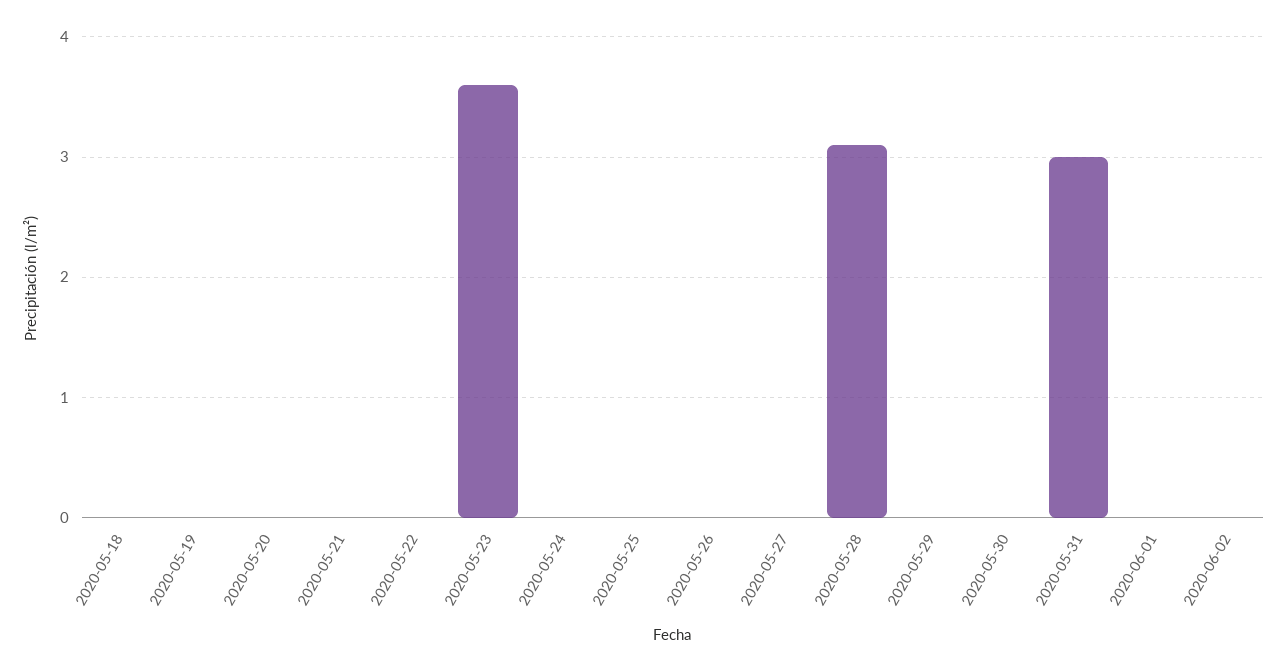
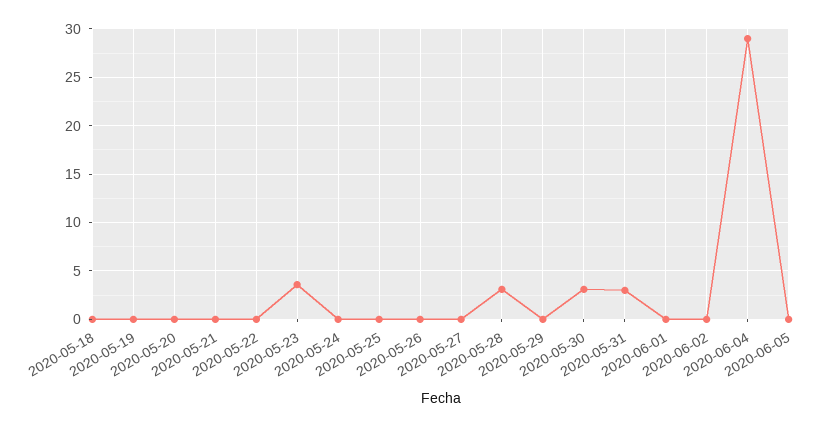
2020-05-30: 0 -> 3
2020-06-04: none -> 29
2020-06-05: none -> 0

